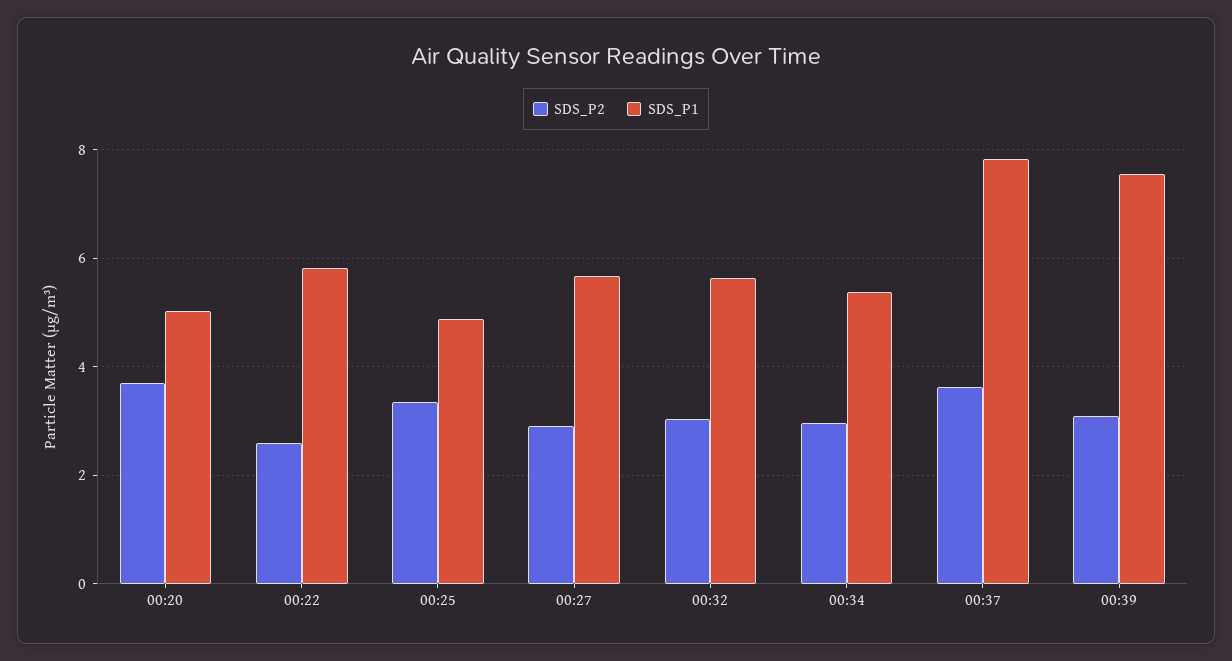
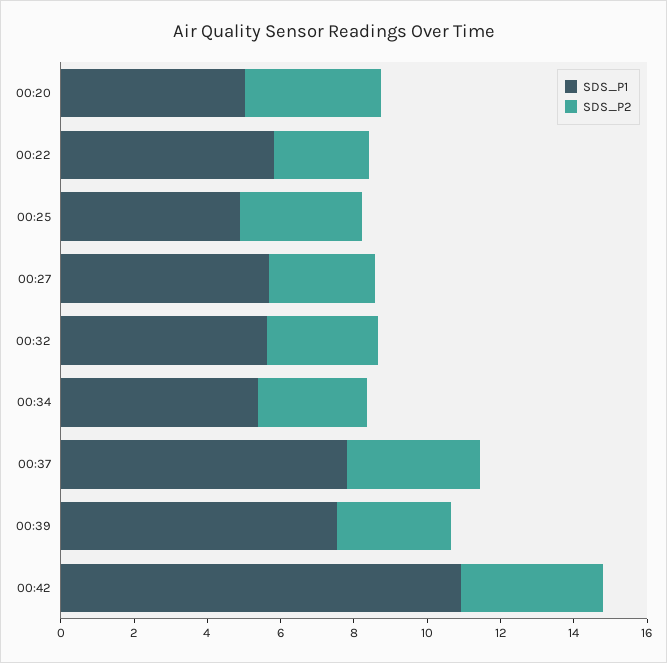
SDS_P1, 00:42: none -> 11
SDS_P2, 00:42: none -> 4

